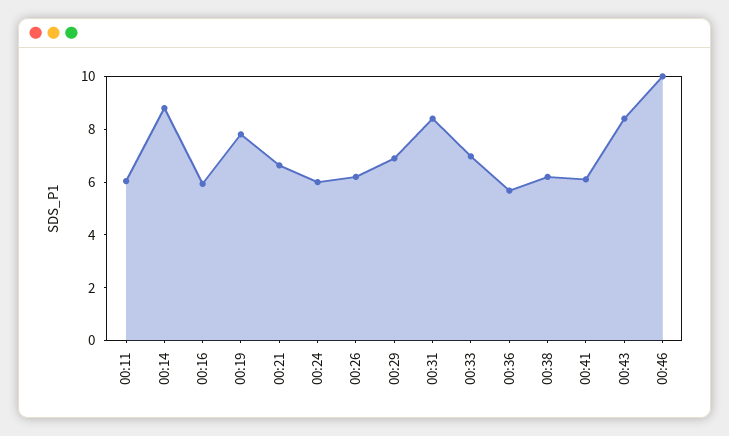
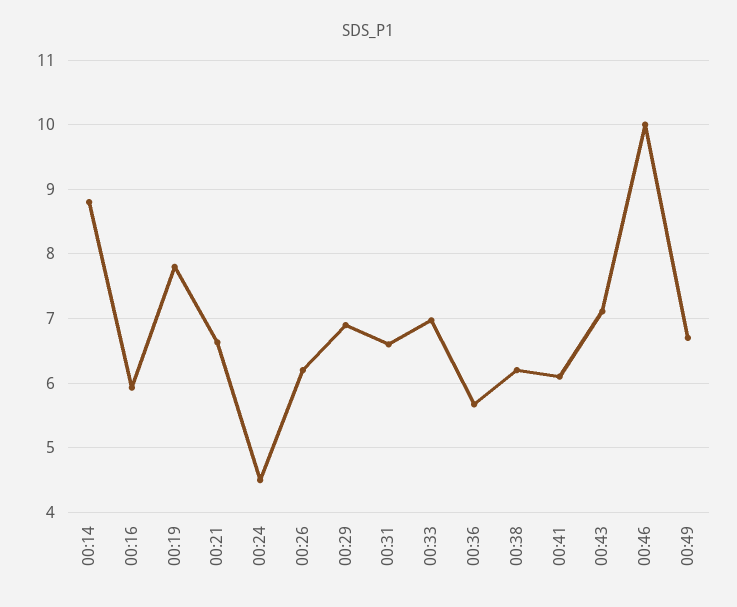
00:11: 6 -> none
00:24: 6 -> 4.5
00:31: 8.5 -> 6.6
00:43: 8.5 -> 7.1
00:49: none -> 6.7

